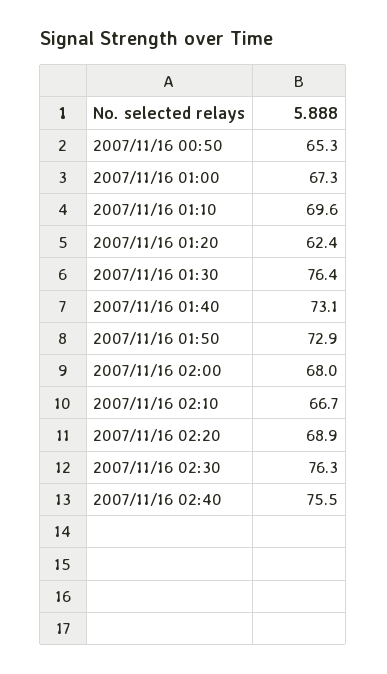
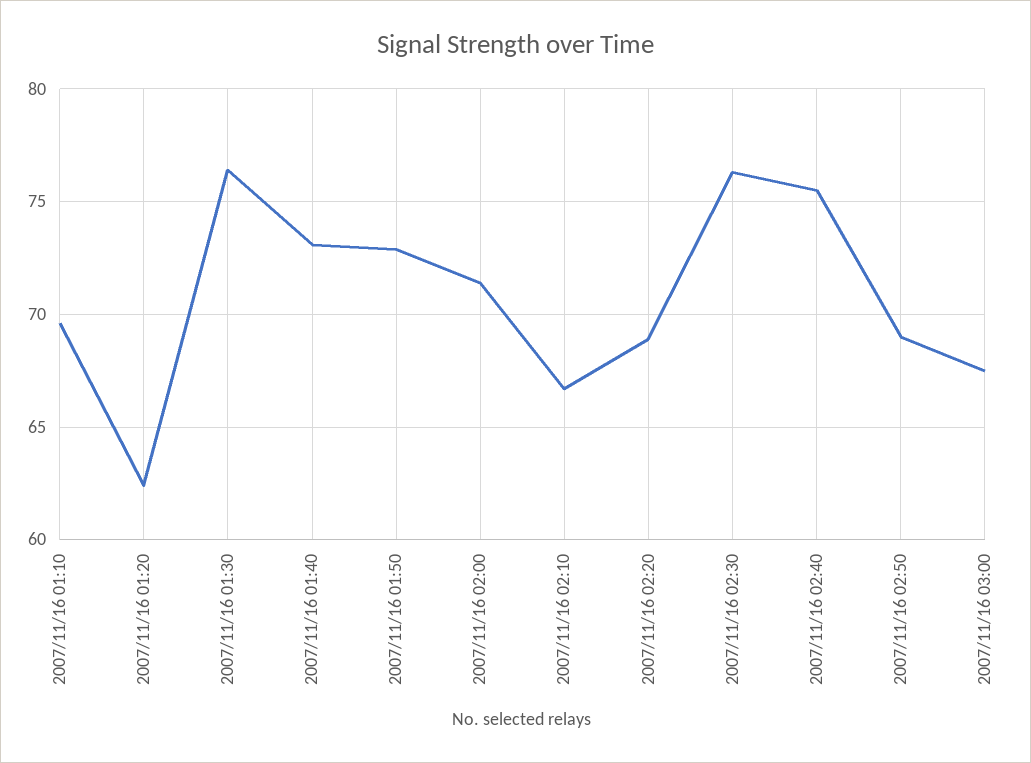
2007/11/16 00:50: 65.3 -> none
2007/11/16 01:00: 67.3 -> none
2007/11/16 02:00: 68 -> 71.5
2007/11/16 02:50: none -> 69
2007/11/16 03:00: none -> 67.5

